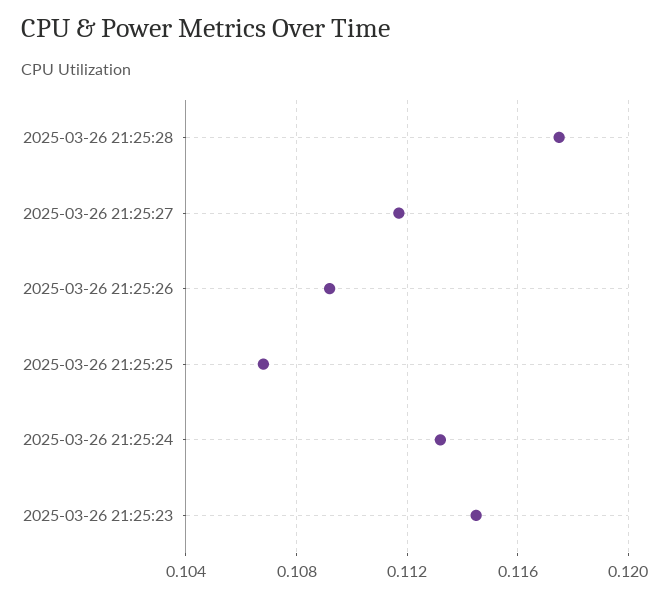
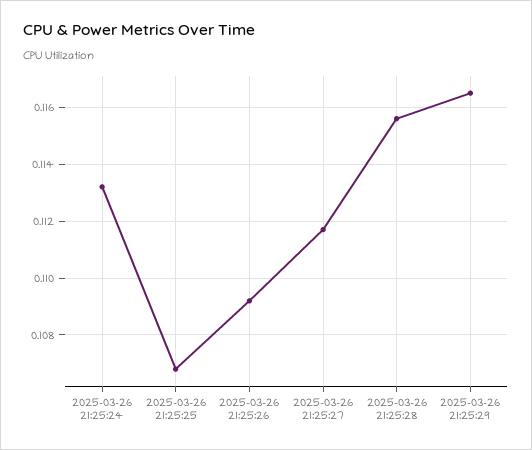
2025-03-26 21:25:28: 0.1175 -> 0.1155
2025-03-26 21:25:23: 0.1145 -> none
2025-03-26 21:25:29: none -> 0.1165

